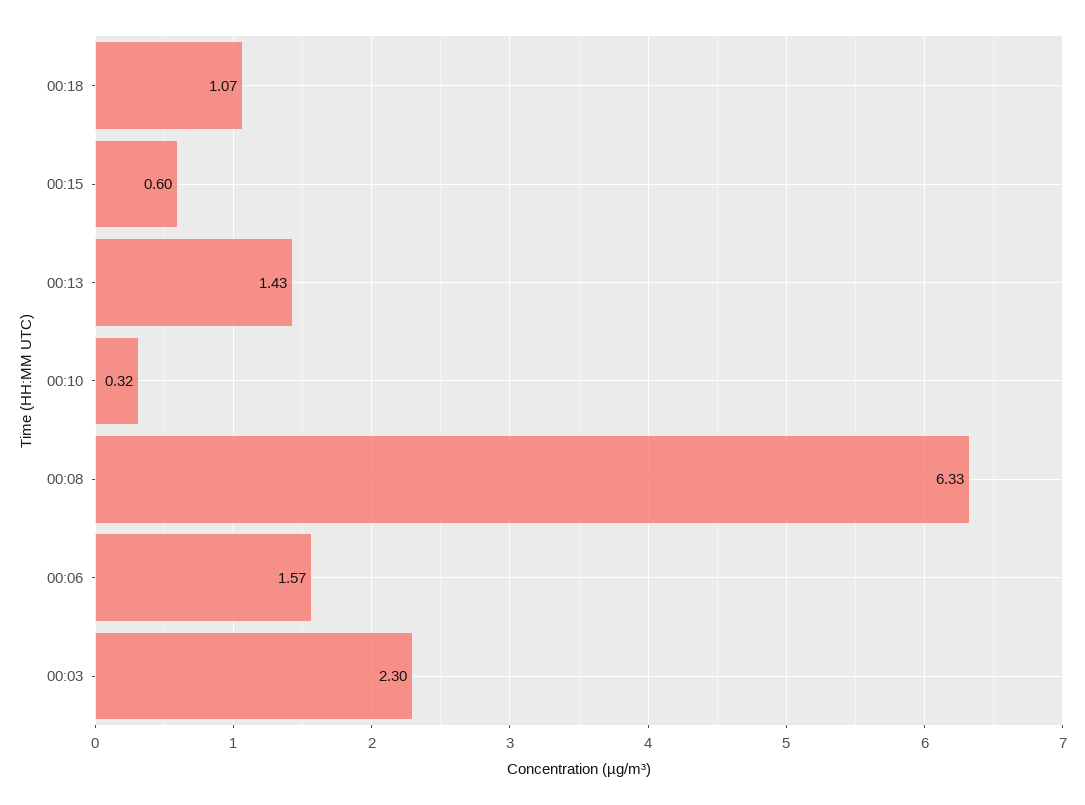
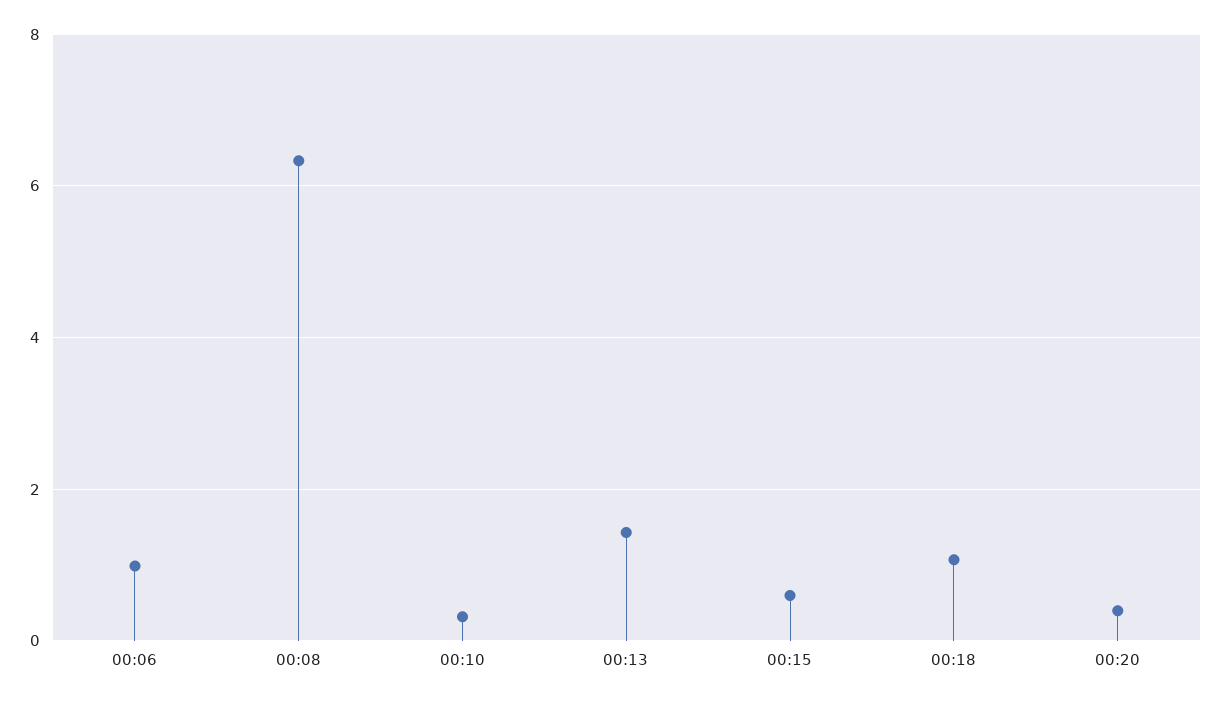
00:06: 1.57 -> 1
00:03: 2.3 -> none
00:20: none -> 0.4

